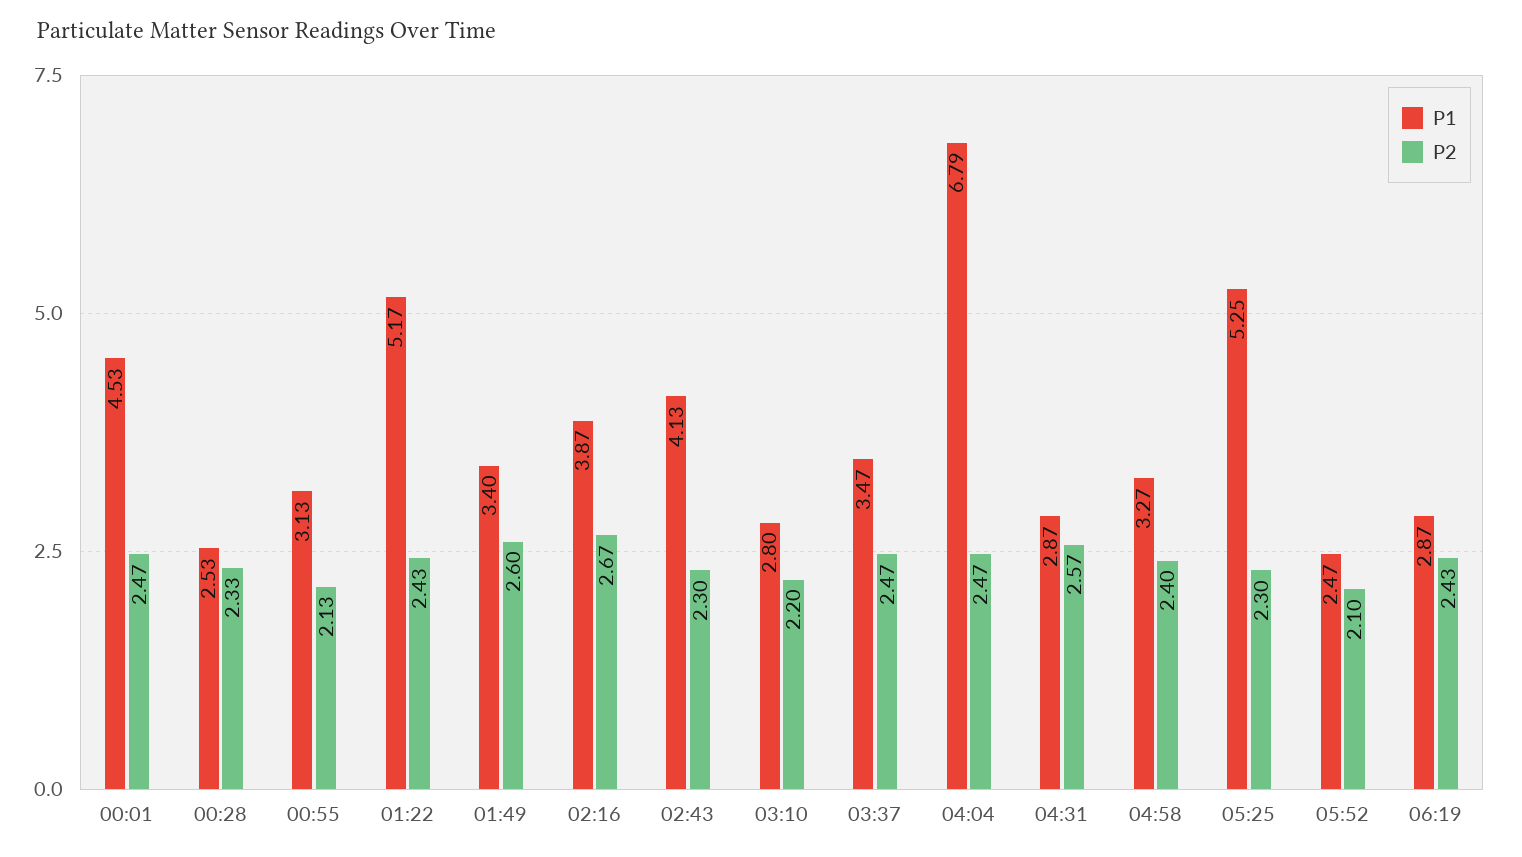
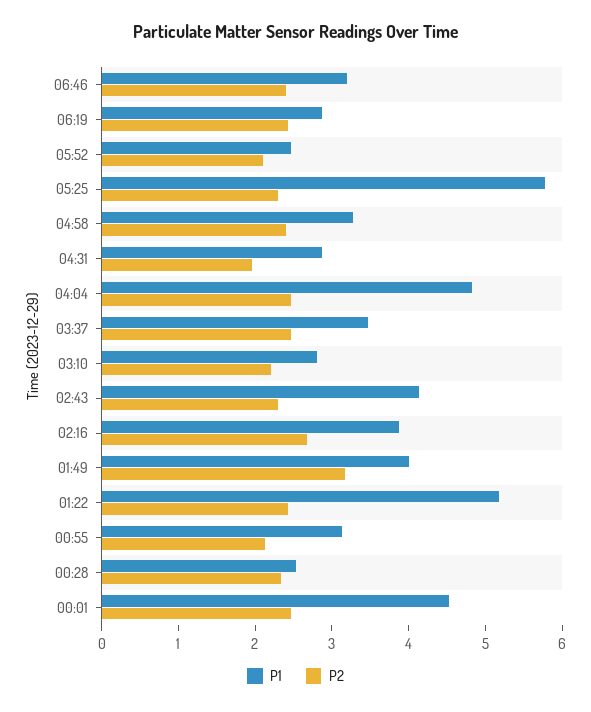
P1, 01:49: 3.4 -> 4
P2, 01:49: 2.6 -> 3.2
P1, 04:04: 6.79 -> 4.8
P2, 04:31: 2.57 -> 2
P1, 05:25: 5.25 -> 5.8
P1, 06:46: none -> 3.2
P2, 06:46: none -> 2.4

